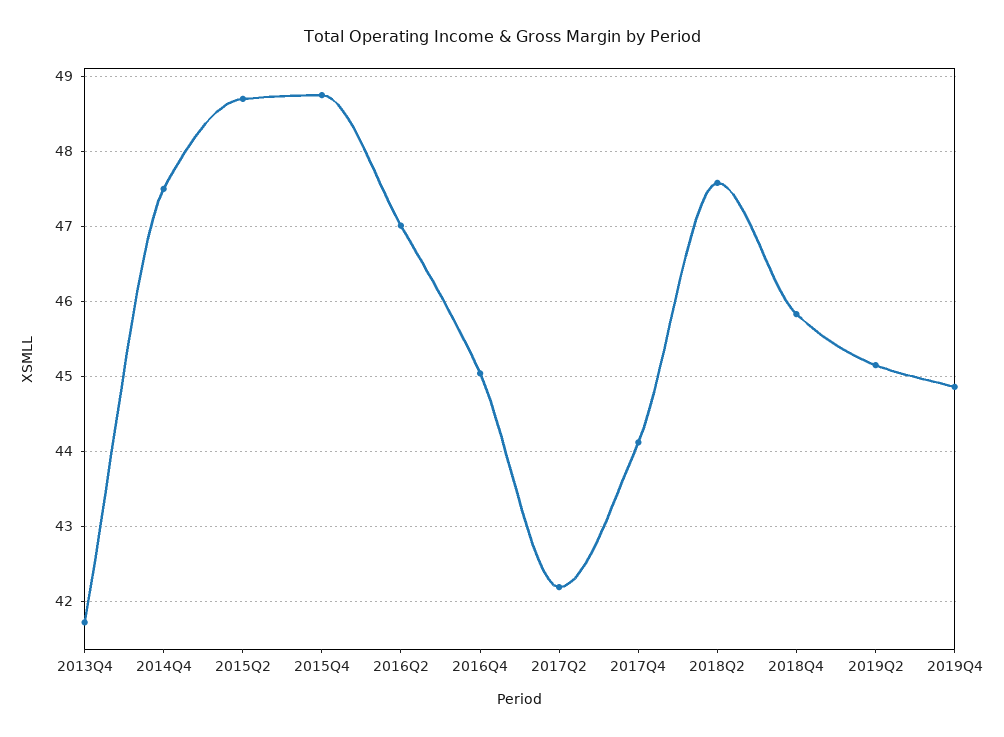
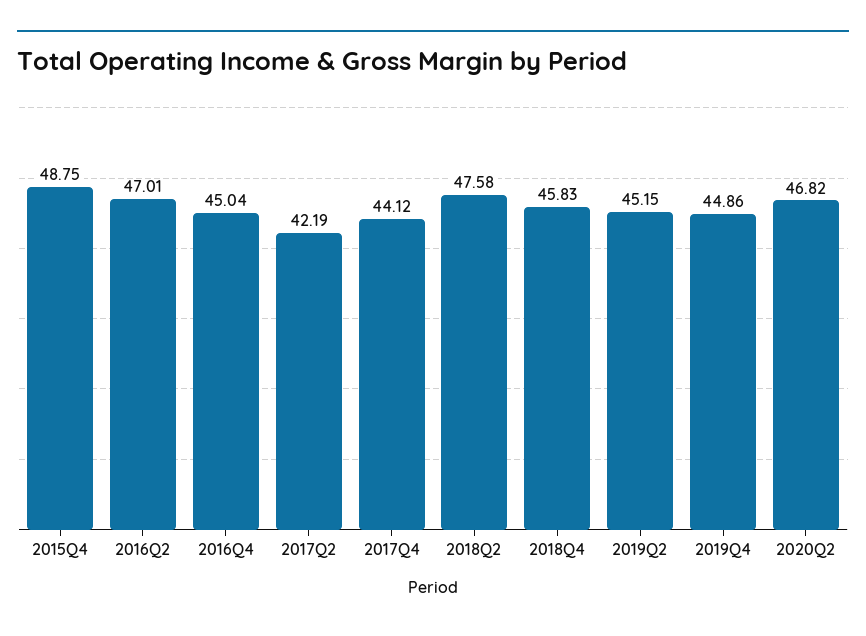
2013Q4: 41.7 -> none
2014Q4: 47.5 -> none
2015Q2: 48.7 -> none
2020Q2: none -> 46.82

